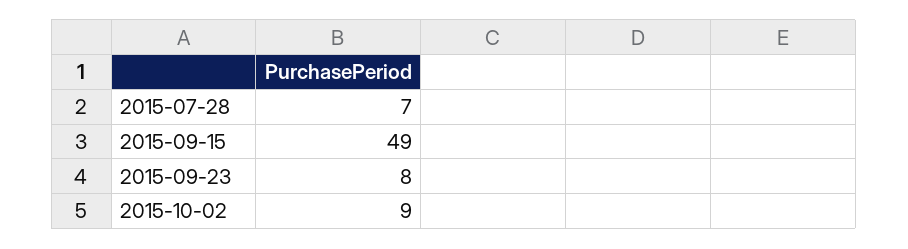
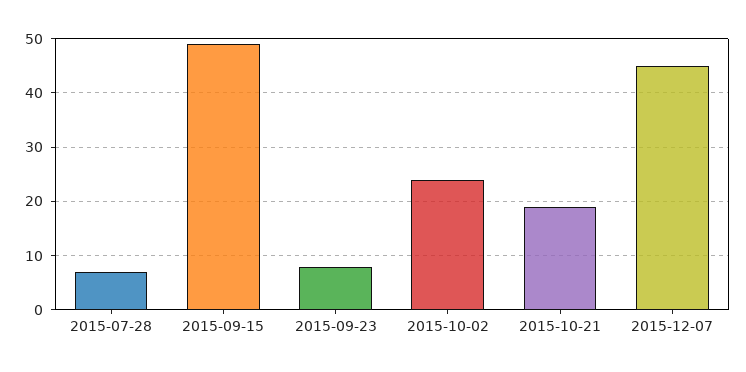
2015-10-02: 9 -> 25
2015-10-21: none -> 20
2015-12-07: none -> 45

